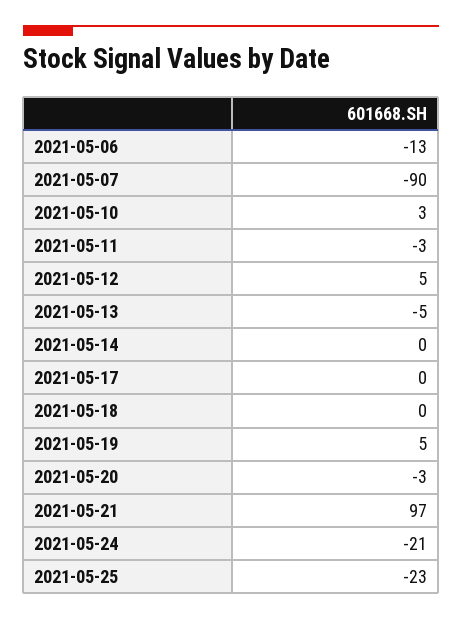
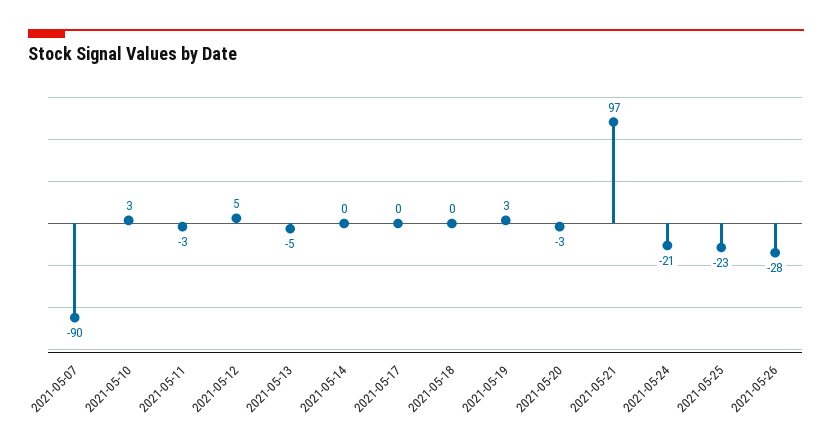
2021-05-06: -13 -> none
2021-05-19: 5 -> 3
2021-05-26: none -> -28

